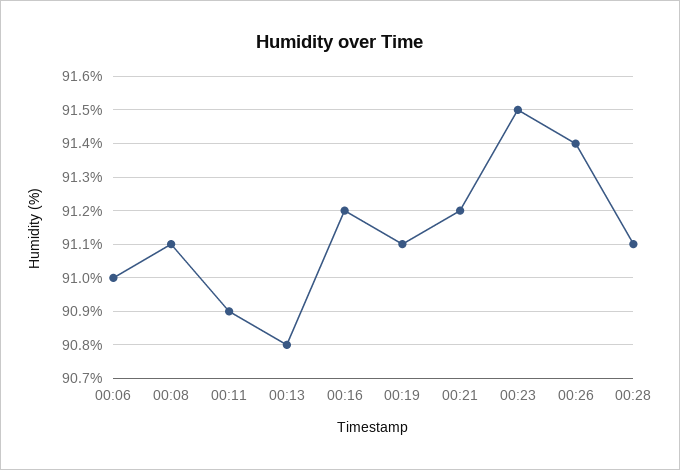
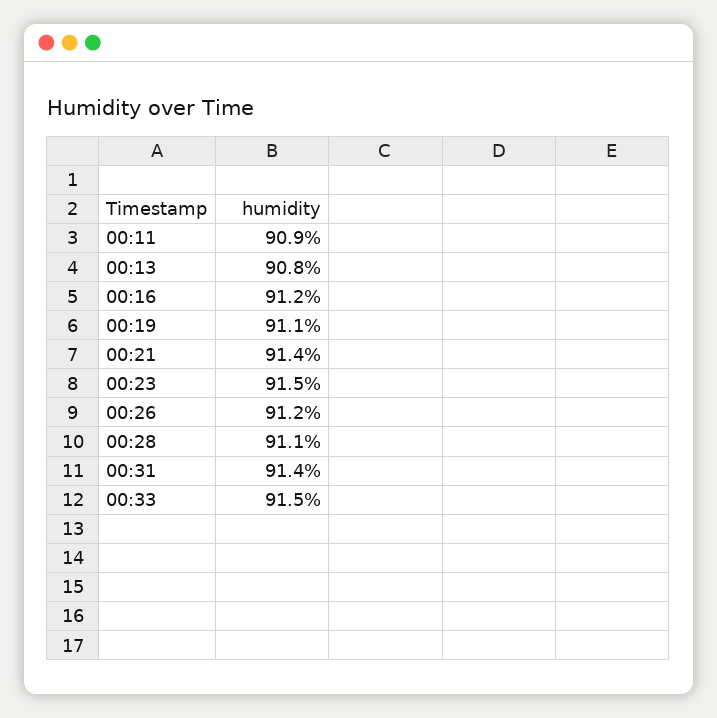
00:06: 91 -> none
00:08: 91.1 -> none
00:21: 91.2 -> 91.4
00:26: 91.4 -> 91.2
00:31: none -> 91.4
00:33: none -> 91.5

